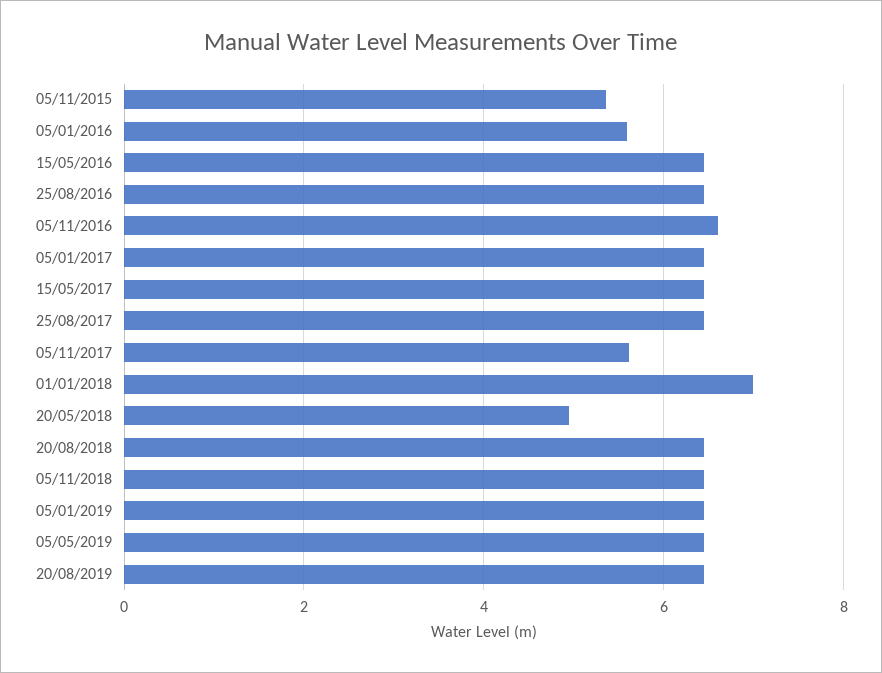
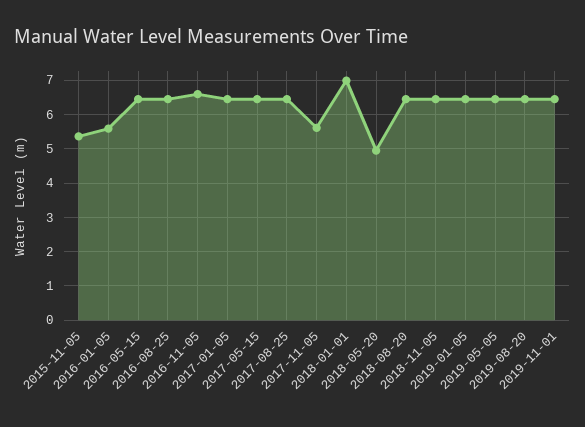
2019-11-01: none -> 6.4

